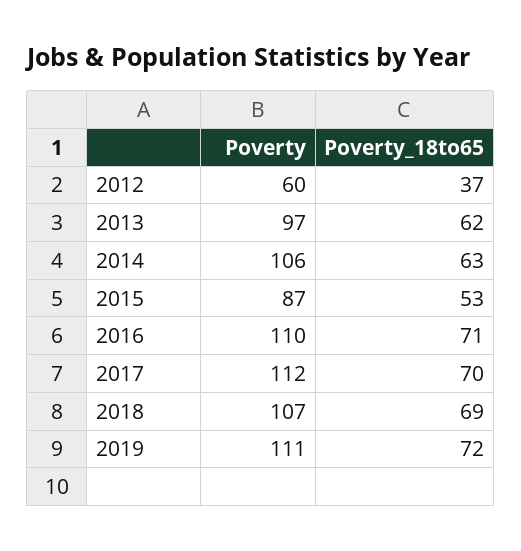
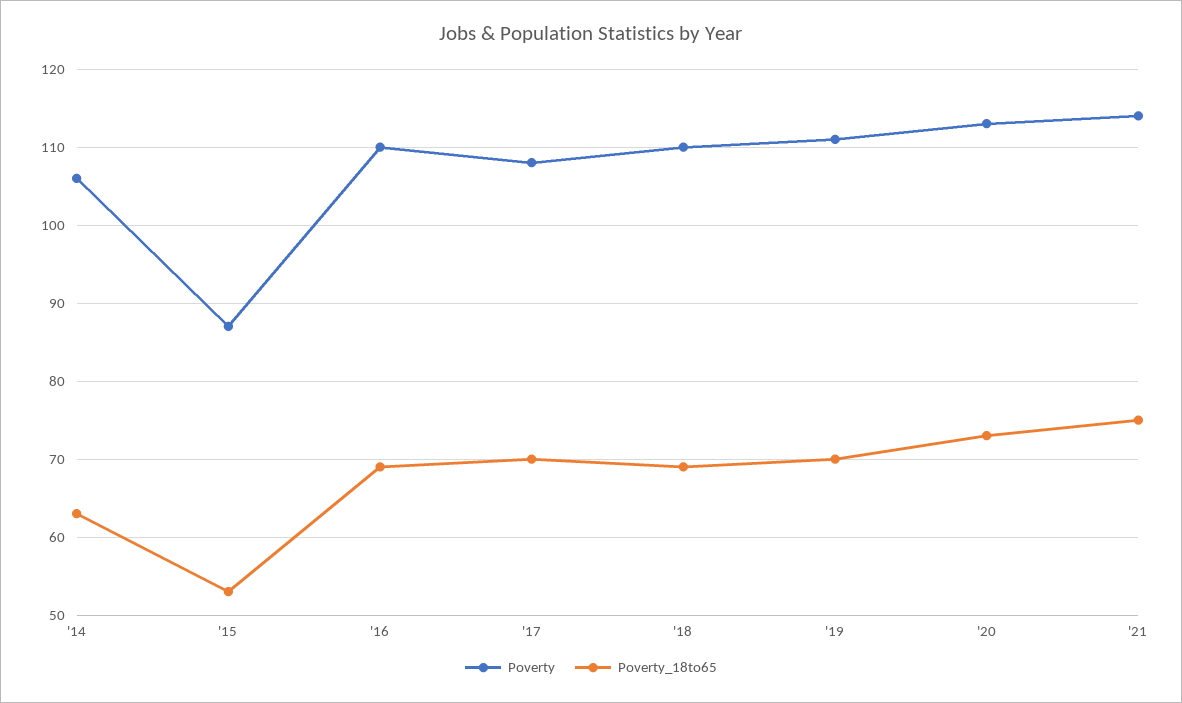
Poverty, 2012: 60 -> none
Poverty_18to65, 2012: 37 -> none
Poverty, 2013: 97 -> none
Poverty_18to65, 2013: 62 -> none
Poverty_18to65, 2016: 71 -> 69
Poverty, 2017: 112 -> 108
Poverty, 2018: 107 -> 110
Poverty_18to65, 2019: 72 -> 70
Poverty, '20: none -> 113
Poverty_18to65, '20: none -> 73
Poverty, '21: none -> 114
Poverty_18to65, '21: none -> 75

